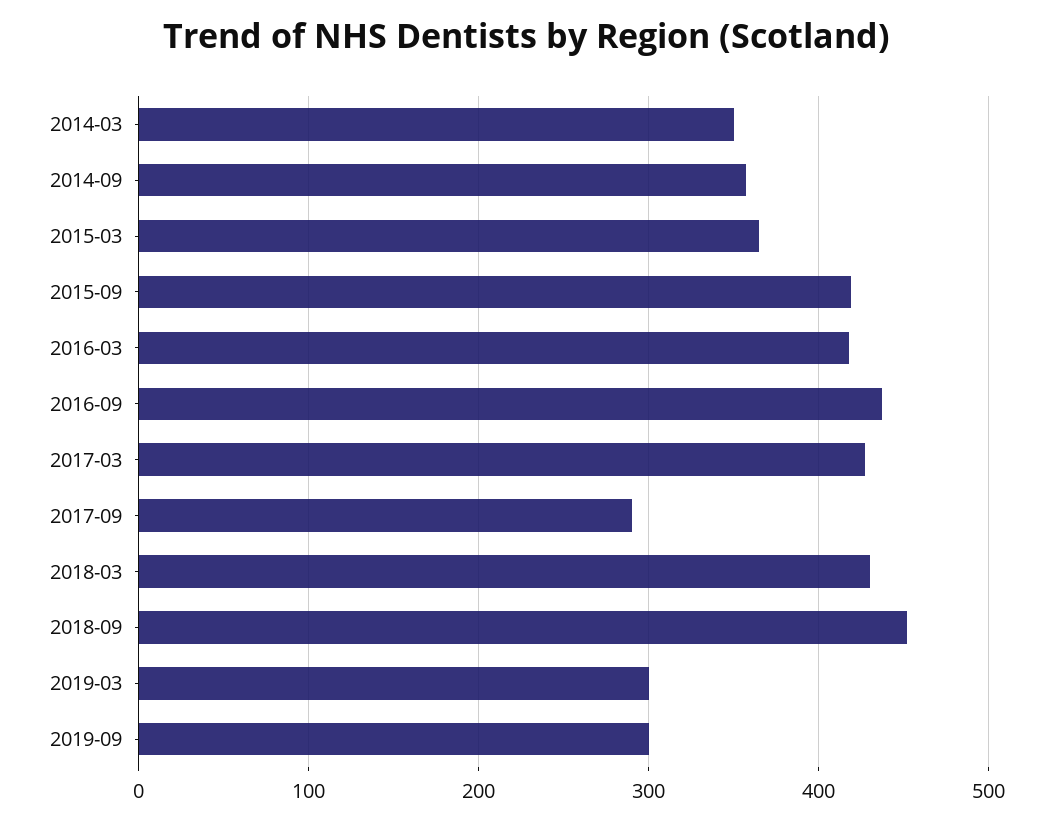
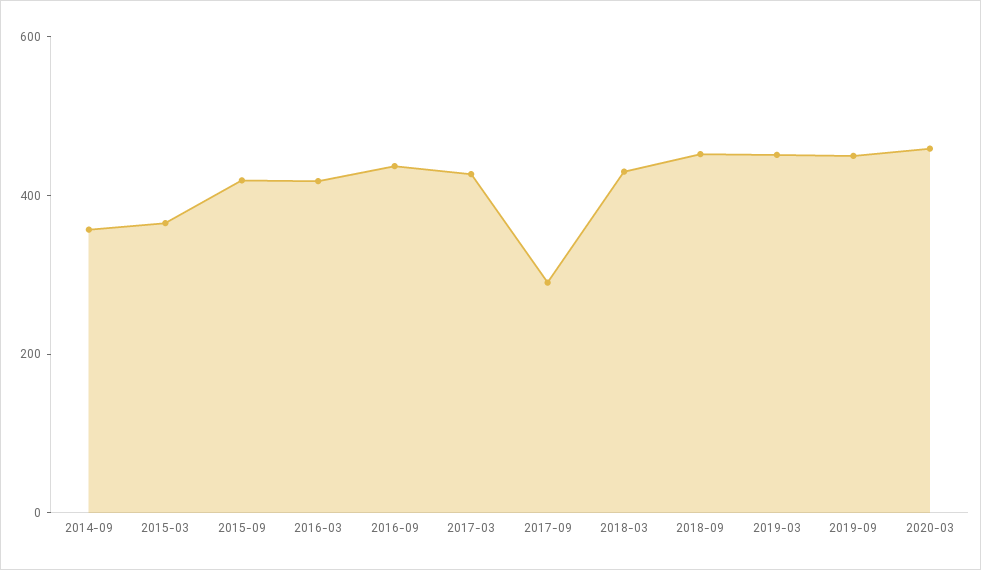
2014-03: 350 -> none
2019-03: 300 -> 450
2019-09: 300 -> 450
2020-03: none -> 450

